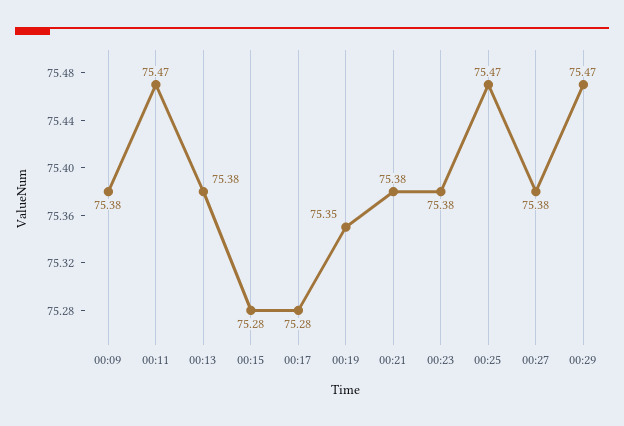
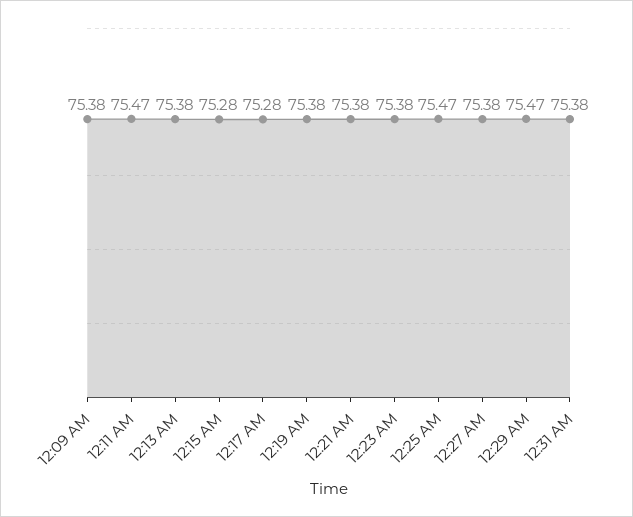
00:19: 75.35 -> 75.38
12:31 AM: none -> 75.38

